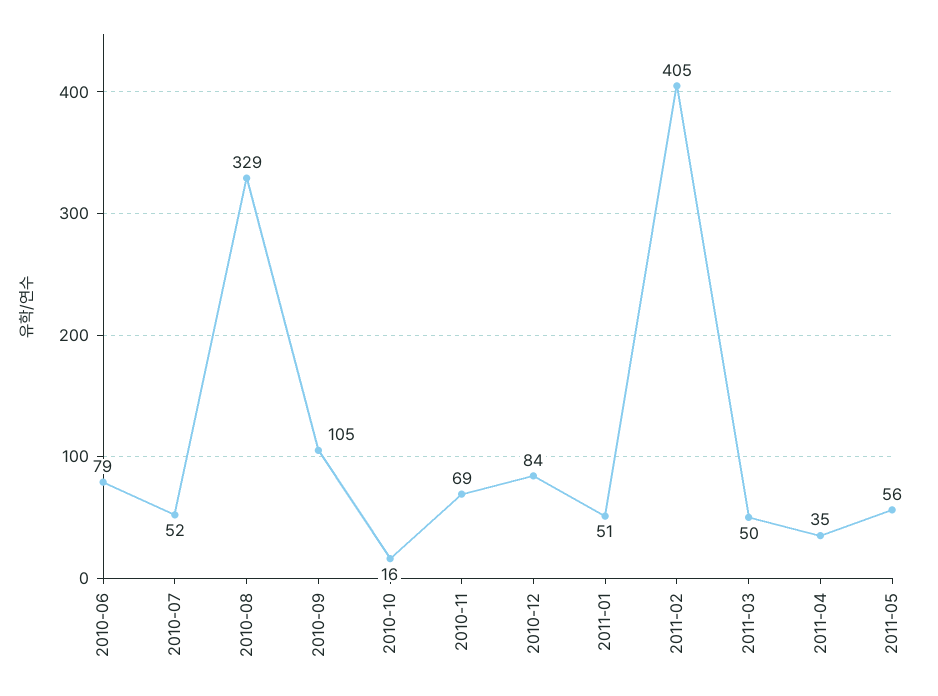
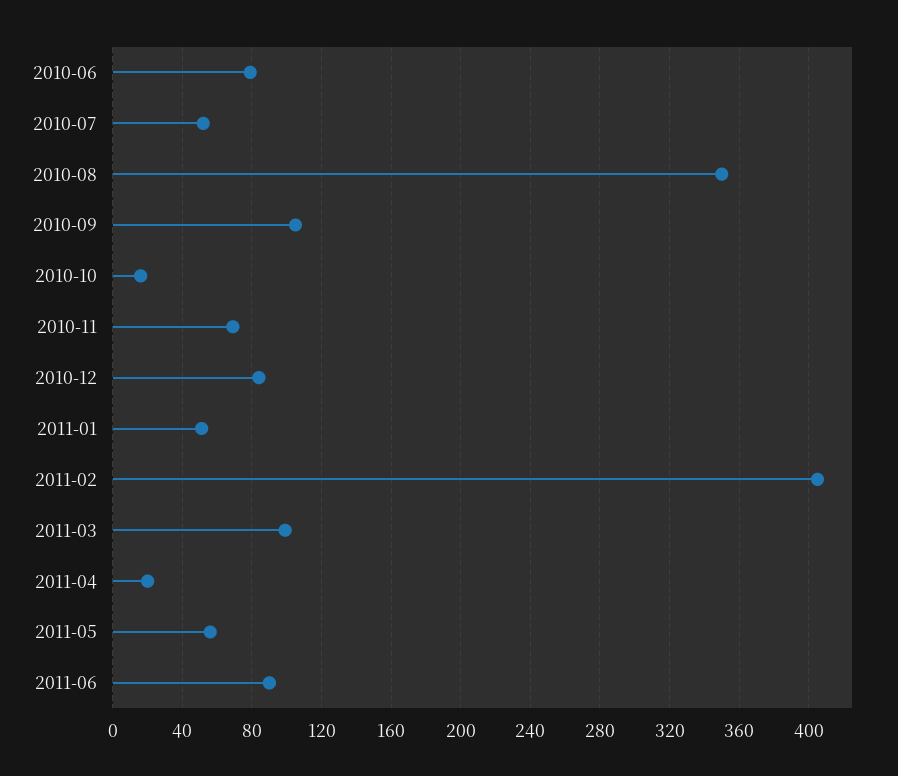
2010-08: 329 -> 350
2011-03: 50 -> 100
2011-04: 35 -> 20
2011-06: none -> 90

